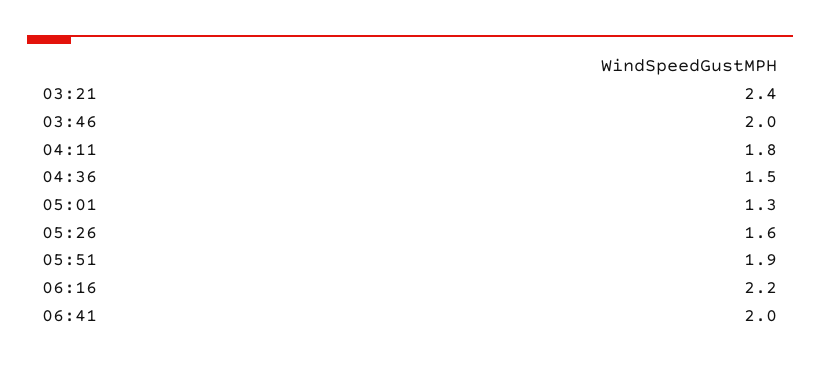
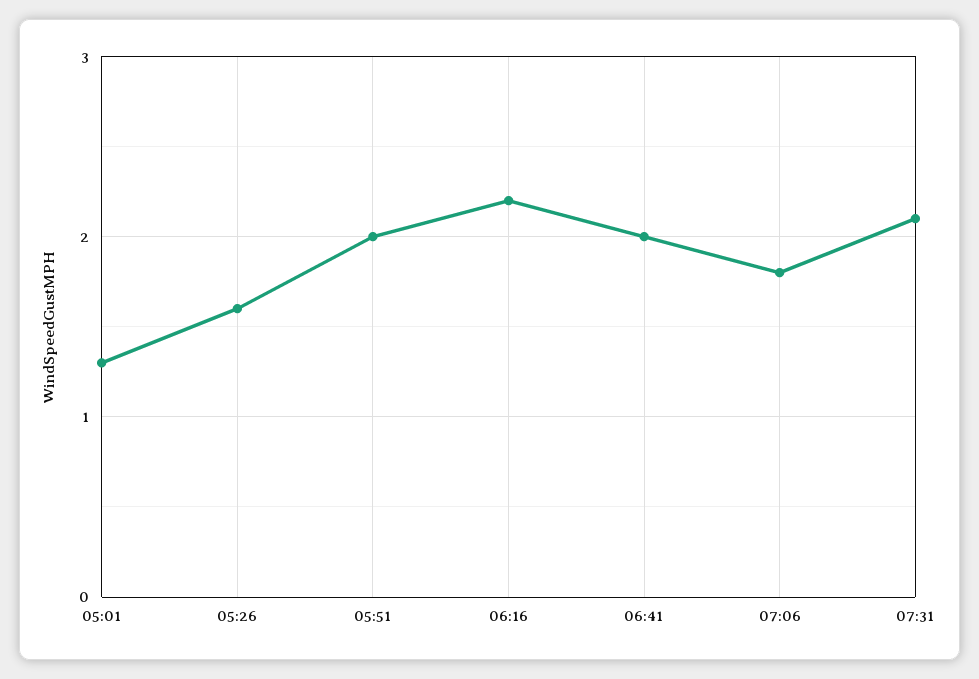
03:21: 2.4 -> none
03:46: 2 -> none
04:11: 1.8 -> none
04:36: 1.5 -> none
05:51: 1.9 -> 2
07:06: none -> 1.8
07:31: none -> 2.1

